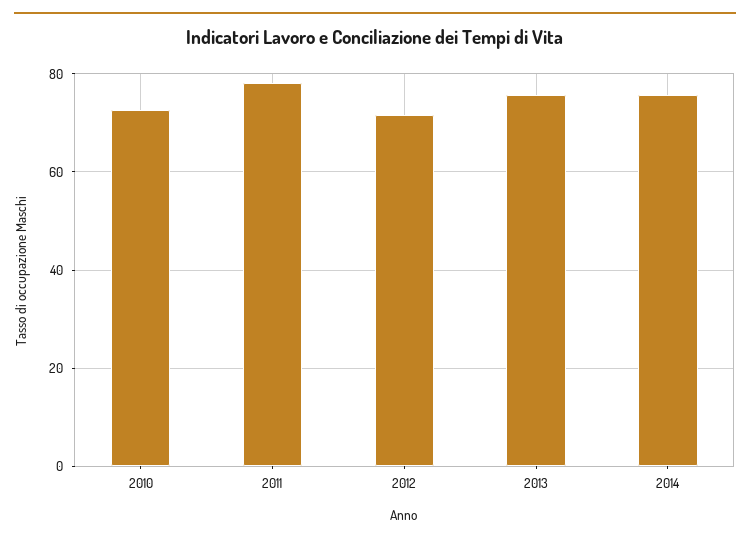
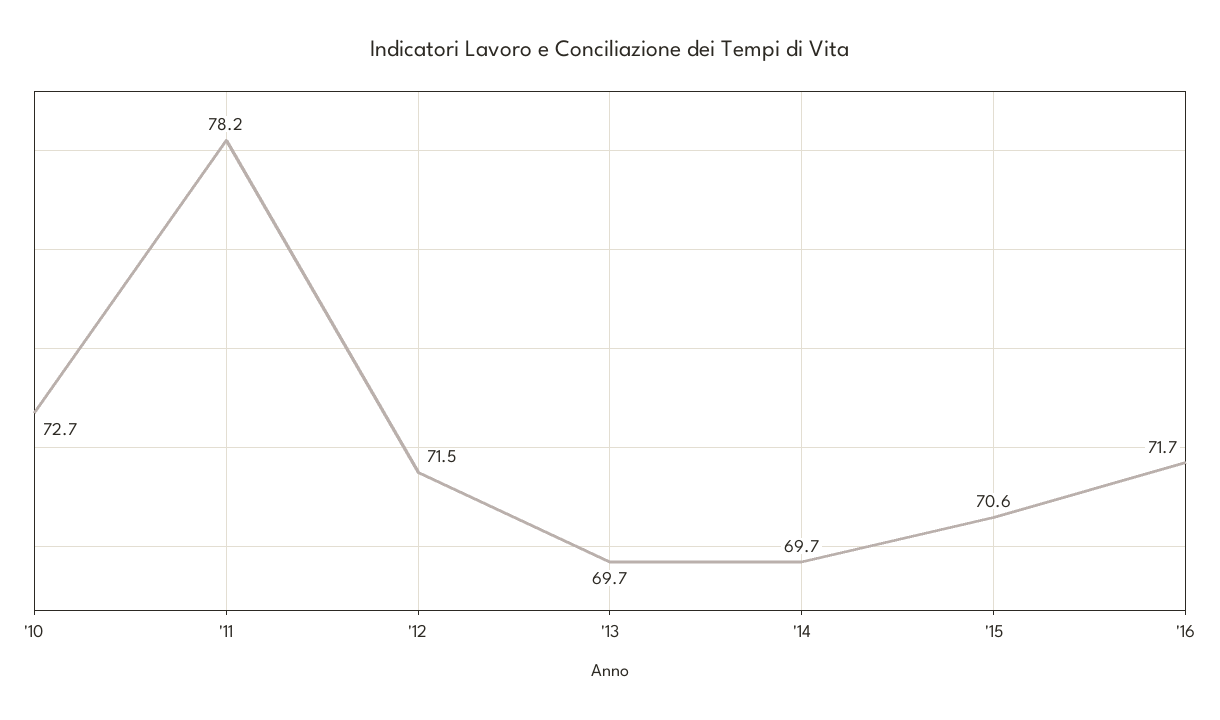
2013: 76 -> 69.7
2014: 76 -> 69.7
'15: none -> 70.6
'16: none -> 71.7

